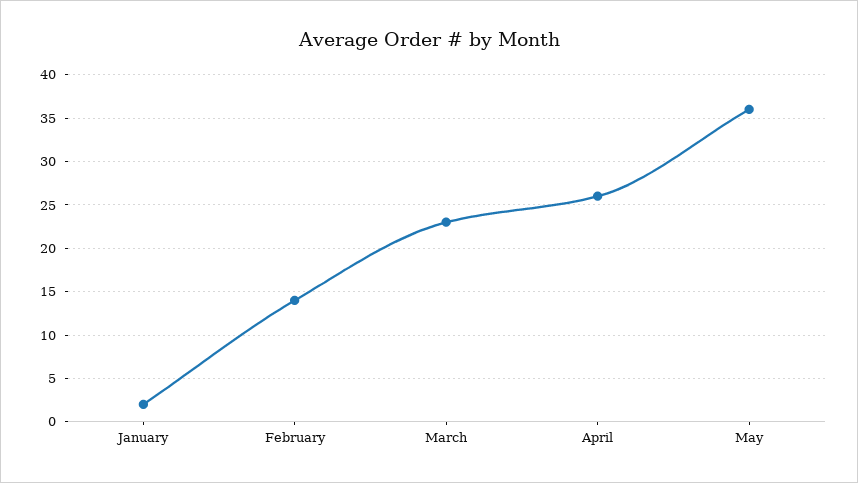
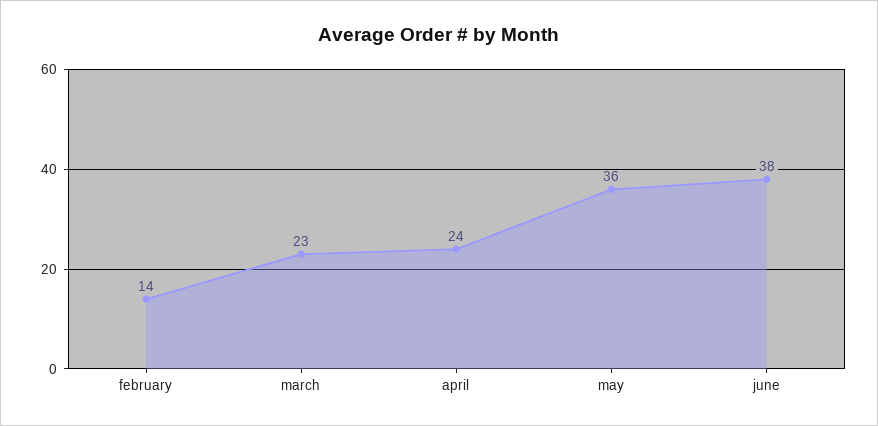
January: 2 -> none
April: 26 -> 24
june: none -> 38

